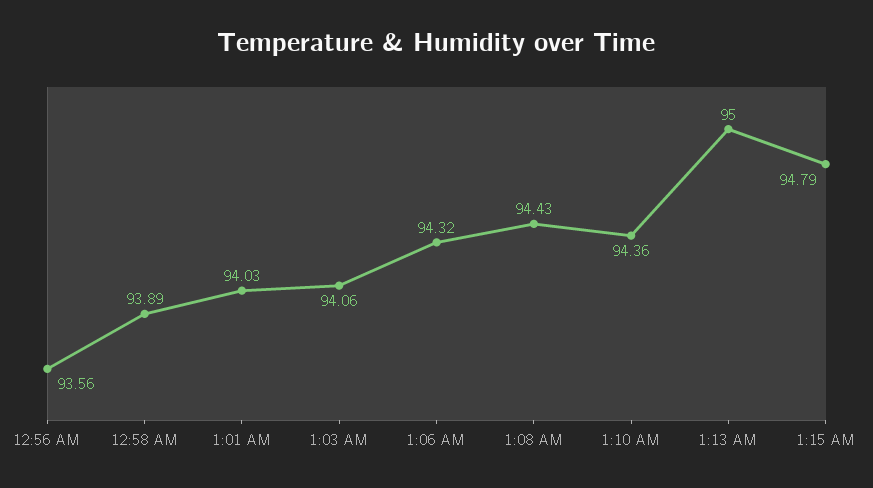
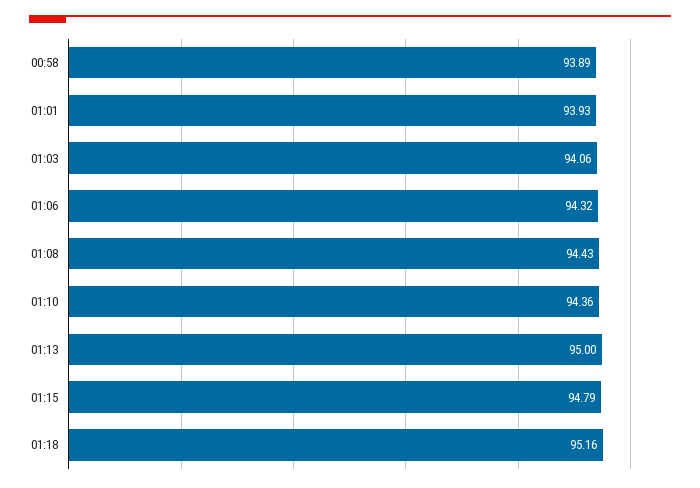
12:56 AM: 93.56 -> none
1:01 AM: 94.03 -> 93.93
01:18: none -> 95.16

